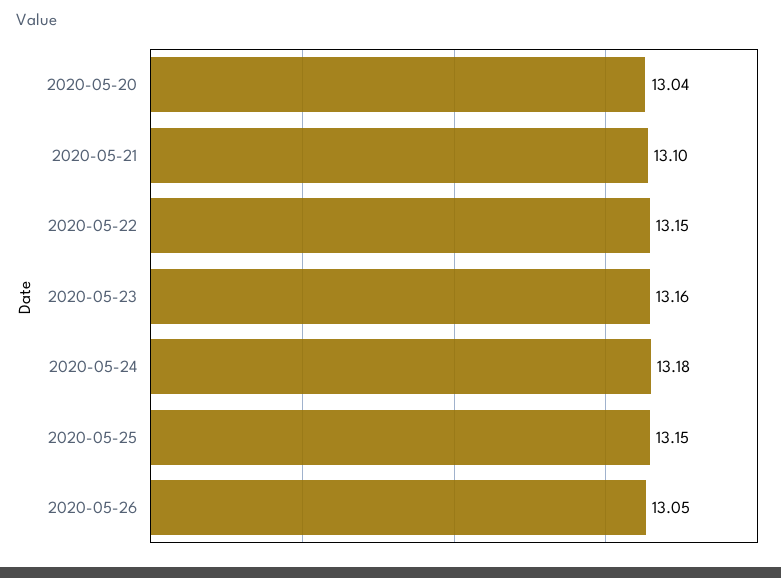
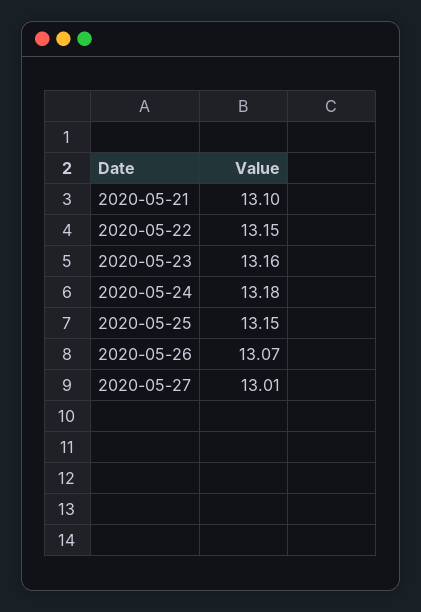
2020-05-20: 13.04 -> none
2020-05-26: 13.05 -> 13.07
2020-05-27: none -> 13.01

